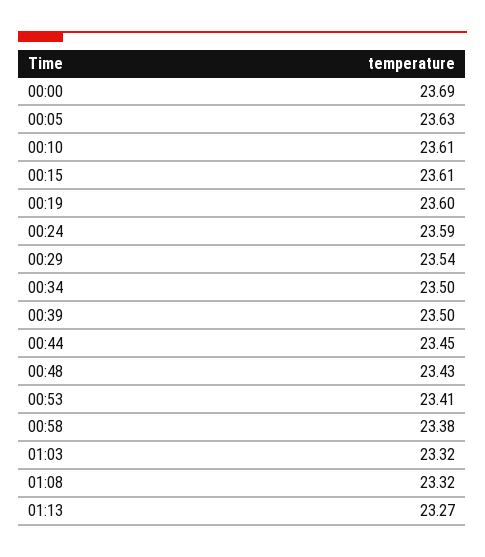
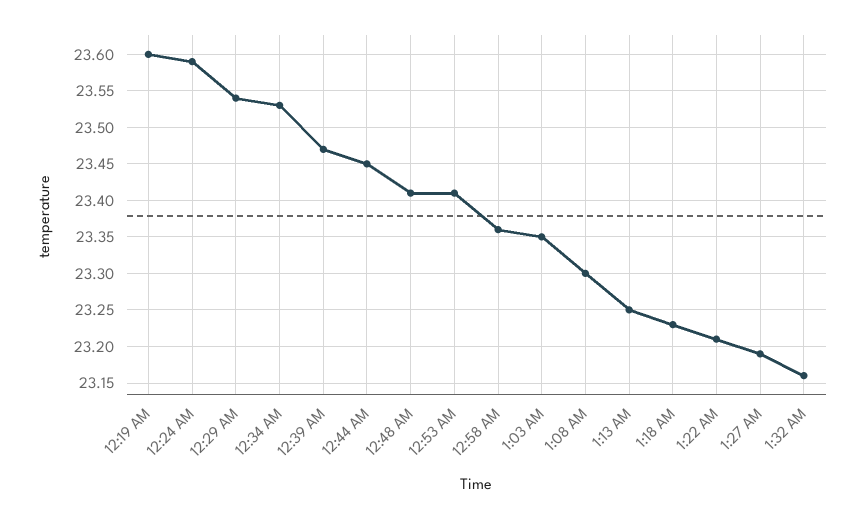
00:00: 23.69 -> none
00:05: 23.63 -> none
00:10: 23.61 -> none
00:15: 23.61 -> none
00:34: 23.5 -> 23.53
00:39: 23.5 -> 23.47
00:48: 23.43 -> 23.41
00:58: 23.38 -> 23.36
01:03: 23.32 -> 23.35
01:08: 23.32 -> 23.3
01:13: 23.27 -> 23.25
1:18 AM: none -> 23.23
1:22 AM: none -> 23.21
1:27 AM: none -> 23.19
1:32 AM: none -> 23.16

